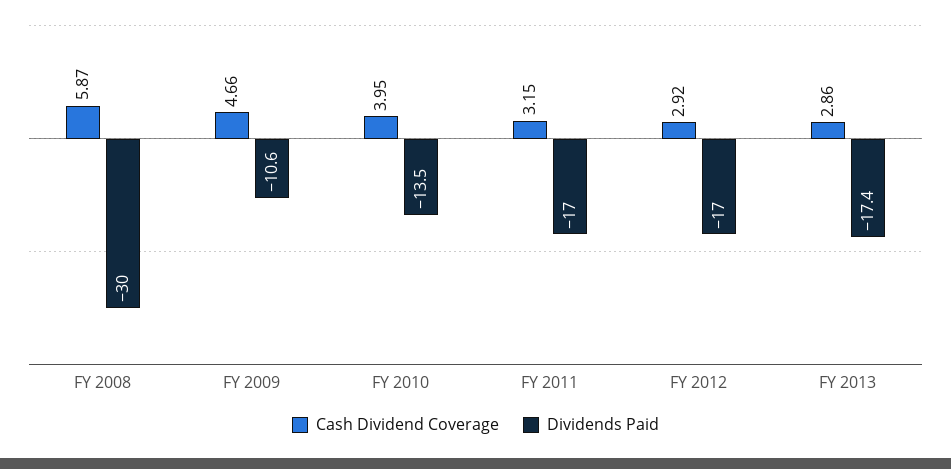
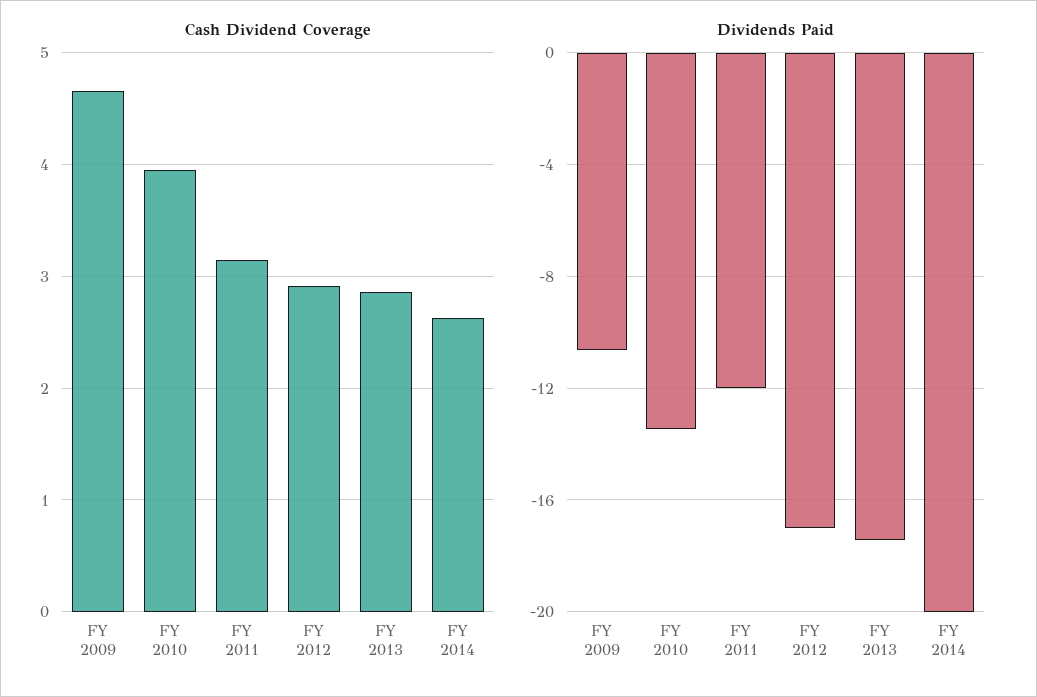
Cash Dividend Coverage, FY 2008: 5.87 -> none
Dividends Paid, FY 2008: -30 -> none
Dividends Paid, FY 2011: -17 -> -12
Cash Dividend Coverage, FY 2014: none -> 2.6
Dividends Paid, FY 2014: none -> -20

